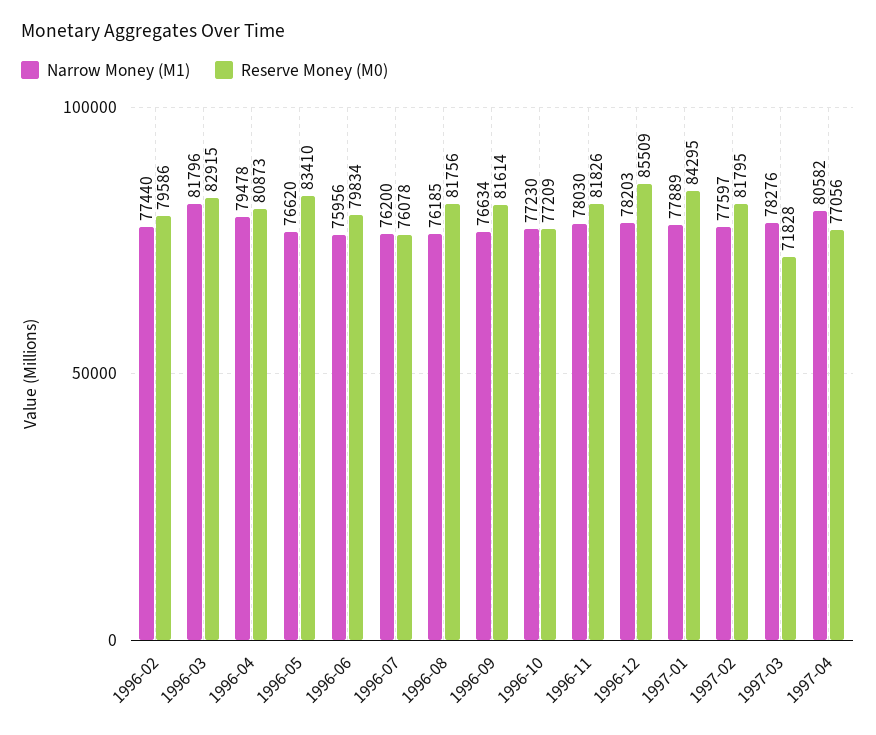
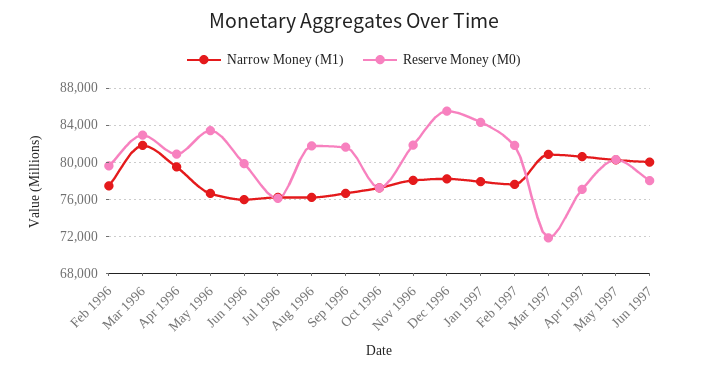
Narrow Money (M1), 1997-03: 78276 -> 81000
Narrow Money (M1), May 1997: none -> 80000
Reserve Money (M0), May 1997: none -> 80000
Narrow Money (M1), Jun 1997: none -> 80000
Reserve Money (M0), Jun 1997: none -> 78000

